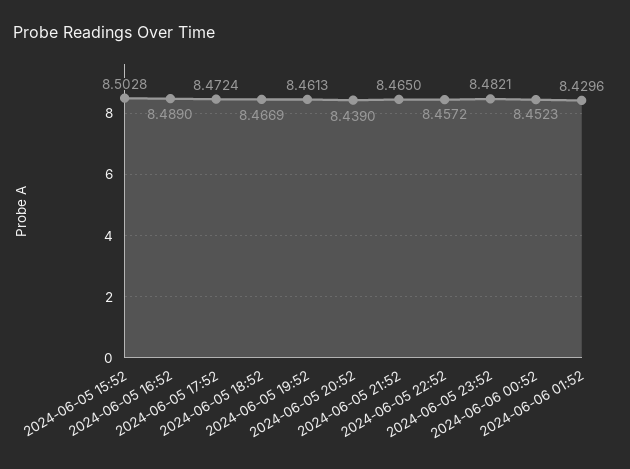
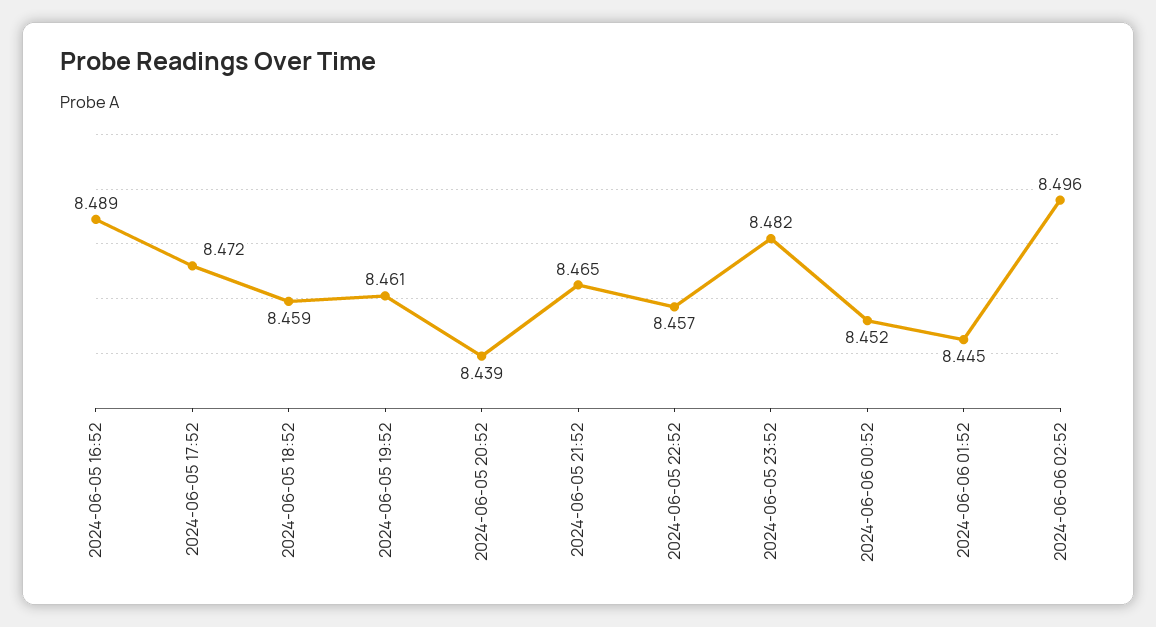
2024-06-05 15:52: 8.5028 -> none
2024-06-05 18:52: 8.4669 -> 8.459
2024-06-06 01:52: 8.4296 -> 8.445
2024-06-06 02:52: none -> 8.496

